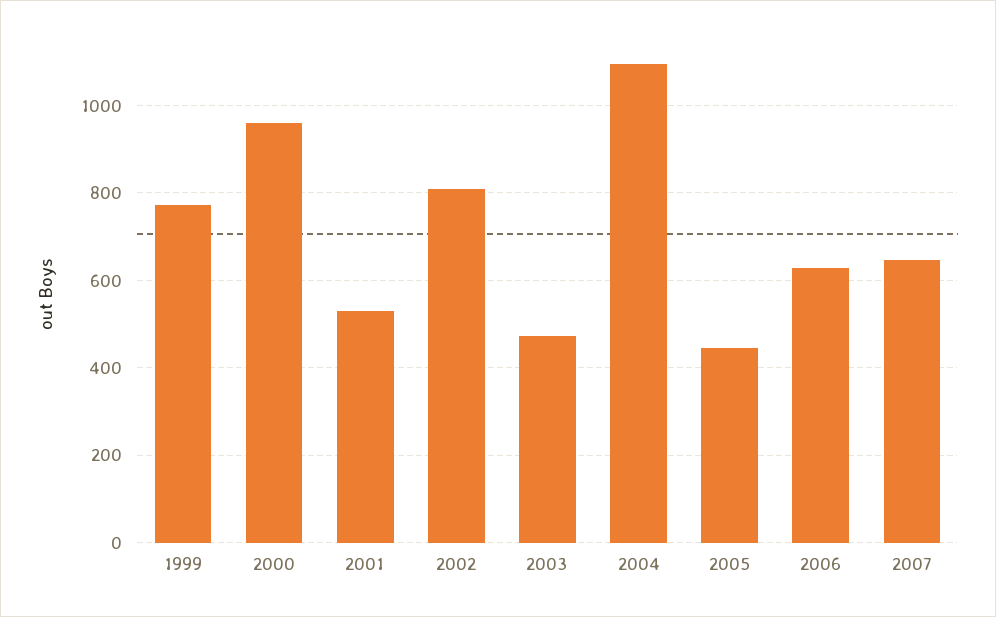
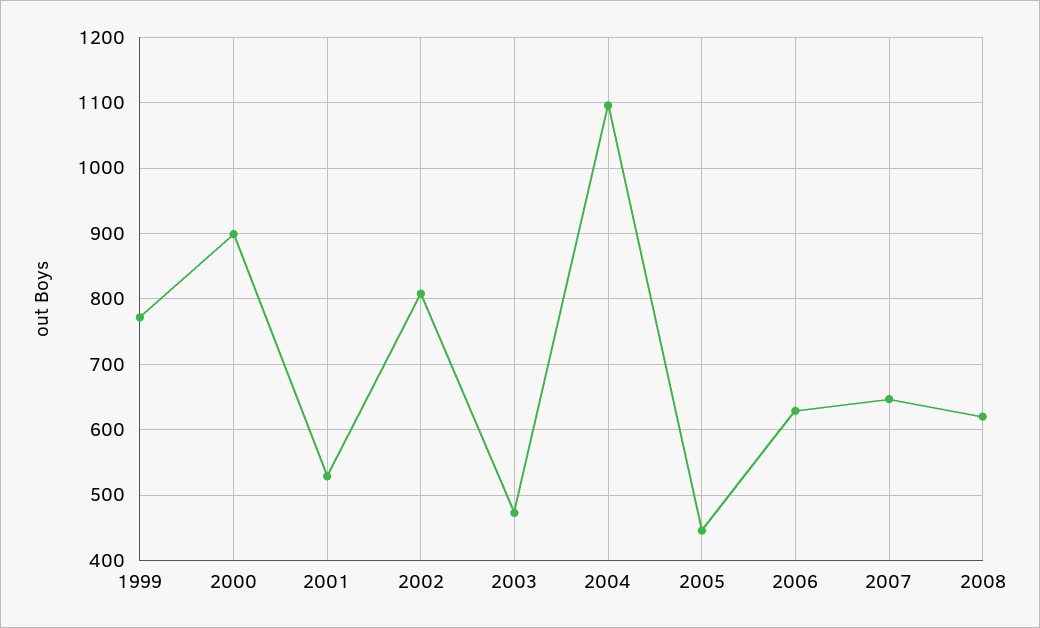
2000: 960 -> 900
2008: none -> 620

